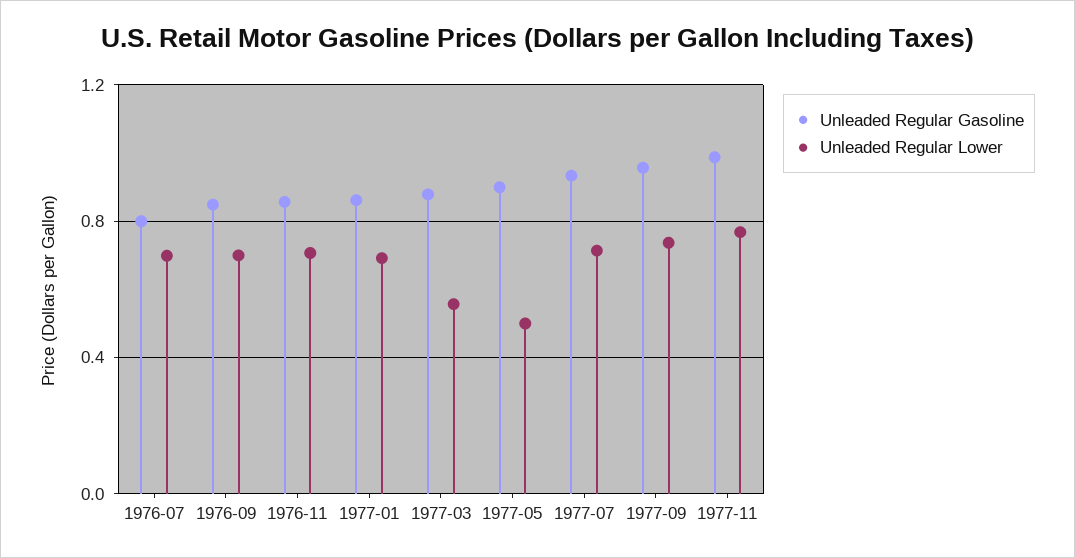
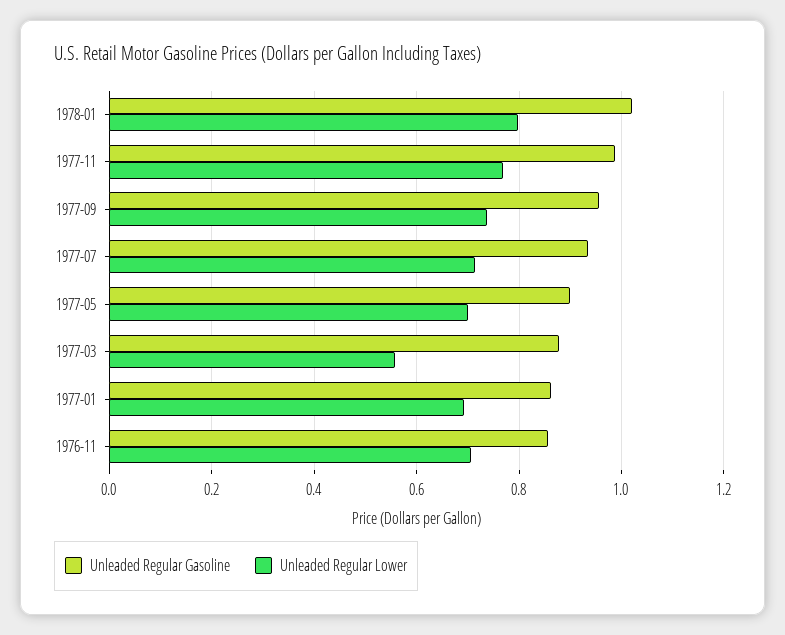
Unleaded Regular Gasoline, 1976-07: 0.8 -> none
Unleaded Regular Lower, 1976-07: 0.7 -> none
Unleaded Regular Gasoline, 1976-09: 0.85 -> none
Unleaded Regular Lower, 1976-09: 0.7 -> none
Unleaded Regular Lower, 1977-05: 0.5 -> 0.7
Unleaded Regular Gasoline, 1978-01: none -> 1.02
Unleaded Regular Lower, 1978-01: none -> 0.8

